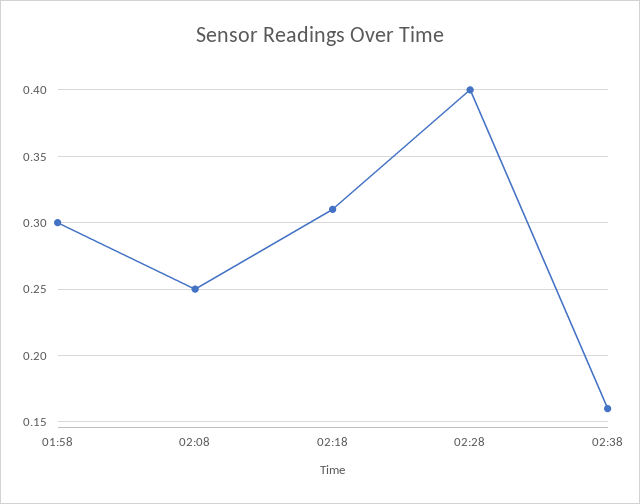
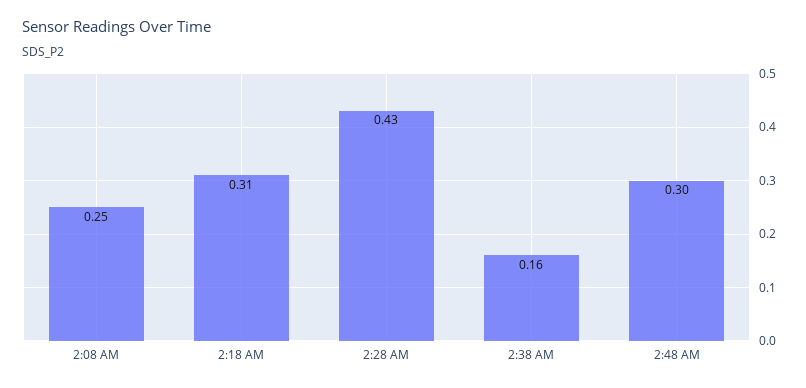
01:58: 0.3 -> none
02:28: 0.4 -> 0.43
2:48 AM: none -> 0.3

